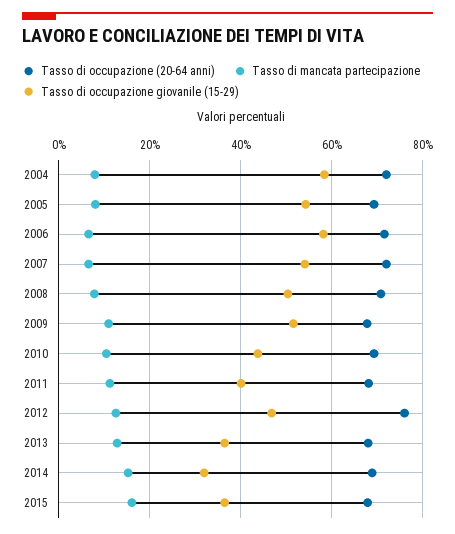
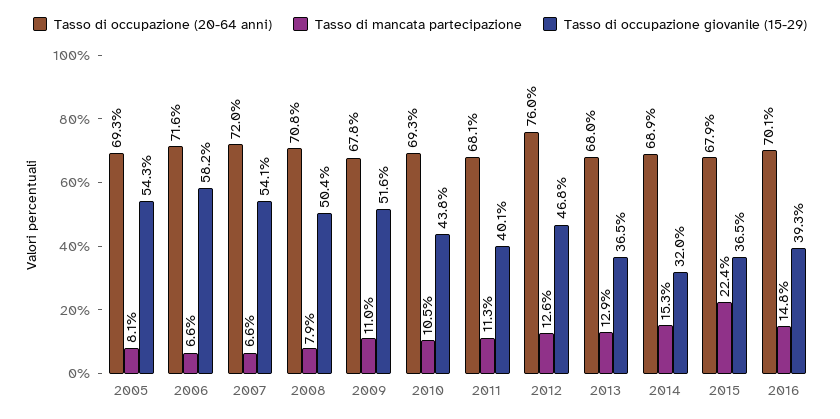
Tasso di occupazione (20-64 anni), 2004: 72 -> none
Tasso di mancata partecipazione, 2004: 8 -> none
Tasso di occupazione giovanile (15-29), 2004: 58 -> none
Tasso di mancata partecipazione, 2015: 16 -> 22.4
Tasso di occupazione (20-64 anni), 2016: none -> 70.1
Tasso di mancata partecipazione, 2016: none -> 14.8
Tasso di occupazione giovanile (15-29), 2016: none -> 39.3

